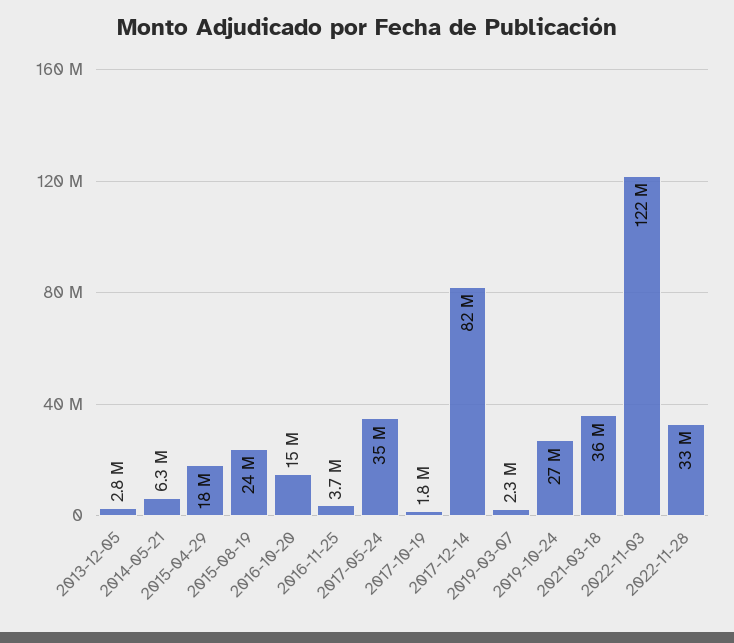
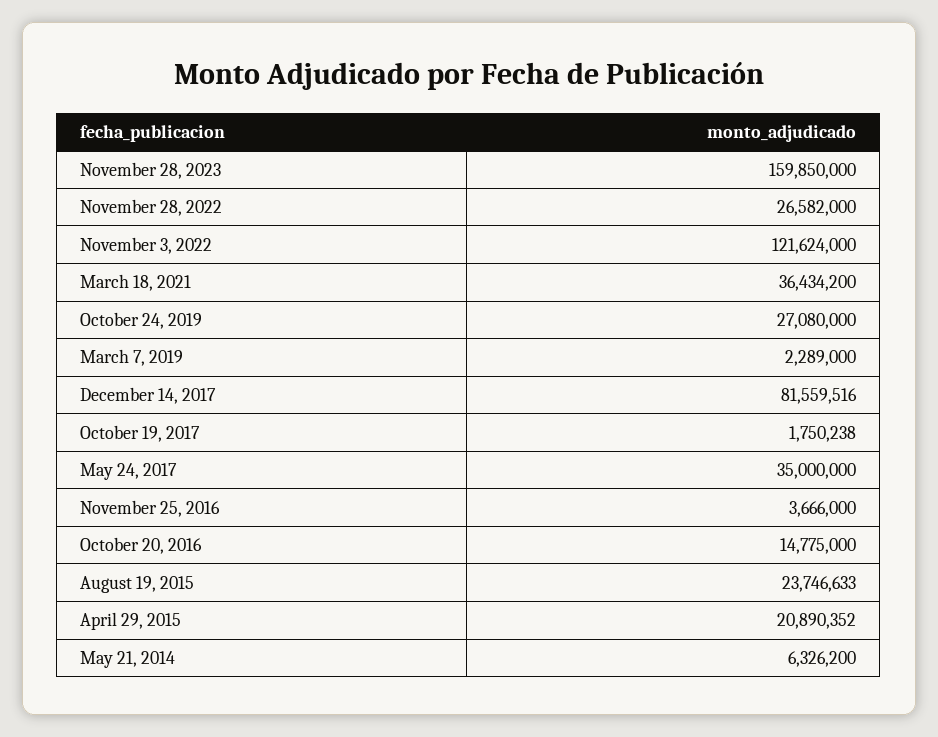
2013-12-05: 2800000 -> none
2015-04-29: 18000000 -> 20890352
2022-11-28: 33000000 -> 26582000
November 28, 2023: none -> 159850000

